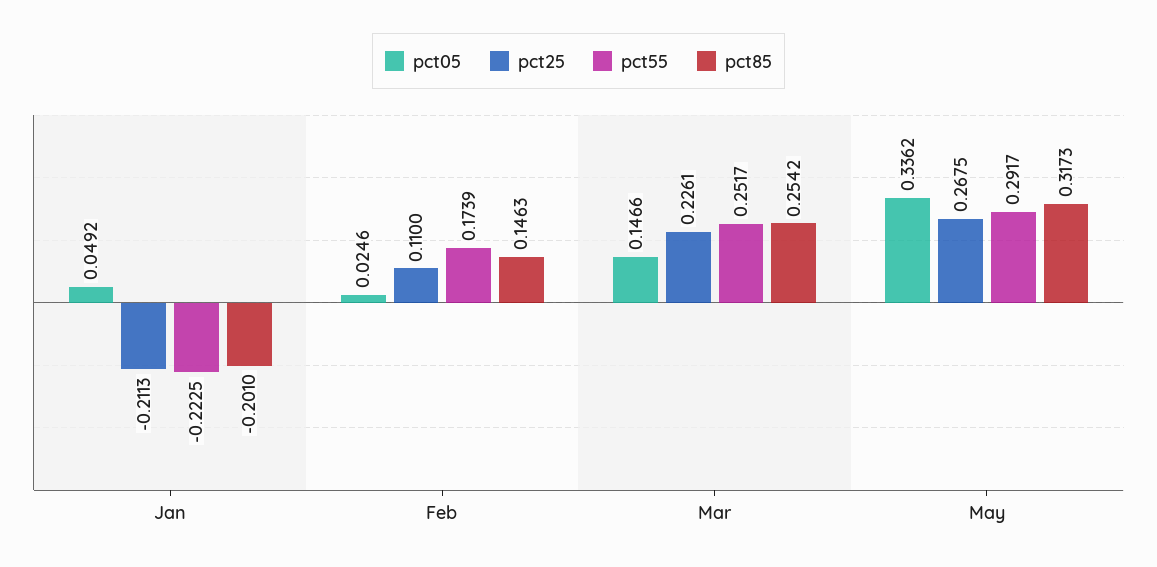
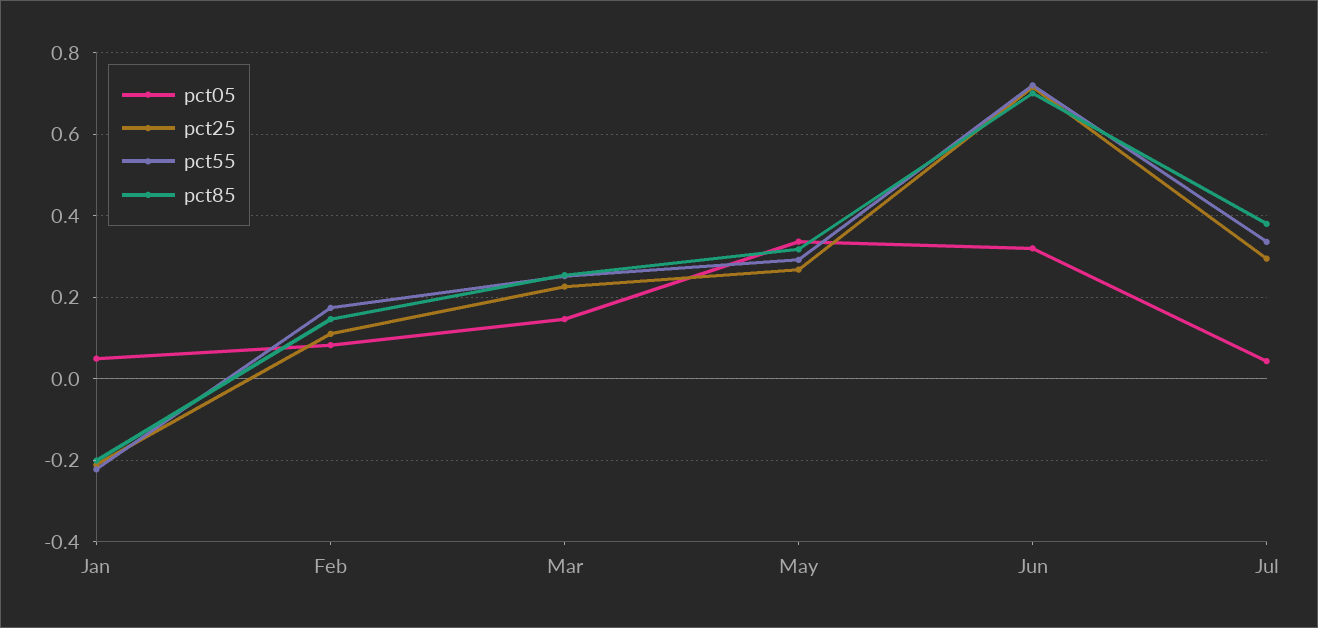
pct05, Feb: 0.0246 -> 0.08
pct05, Jun: none -> 0.32
pct25, Jun: none -> 0.72
pct55, Jun: none -> 0.72
pct85, Jun: none -> 0.7
pct05, Jul: none -> 0.04
pct25, Jul: none -> 0.3
pct55, Jul: none -> 0.34
pct85, Jul: none -> 0.38

